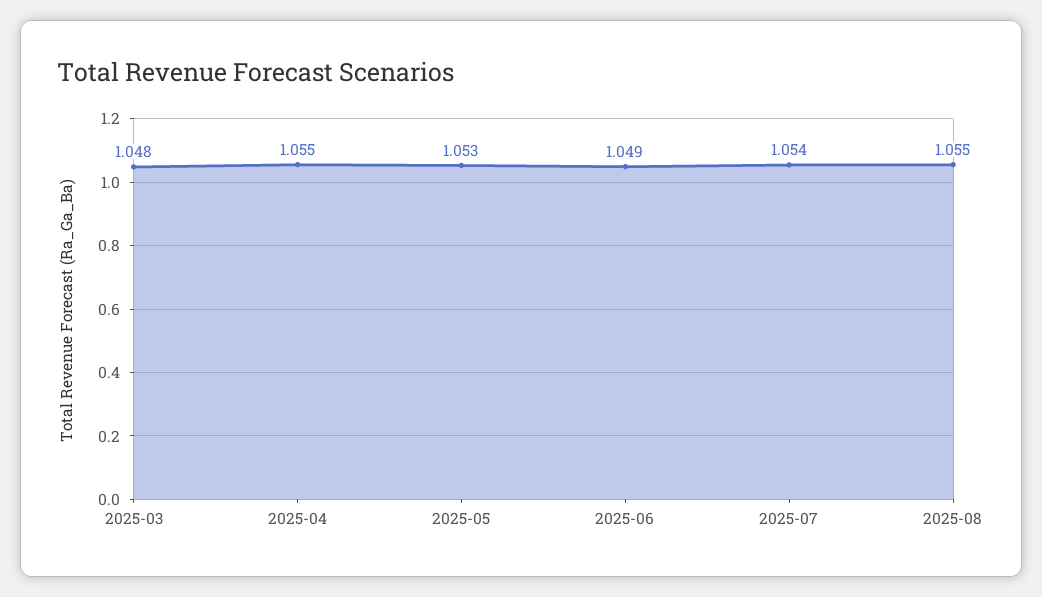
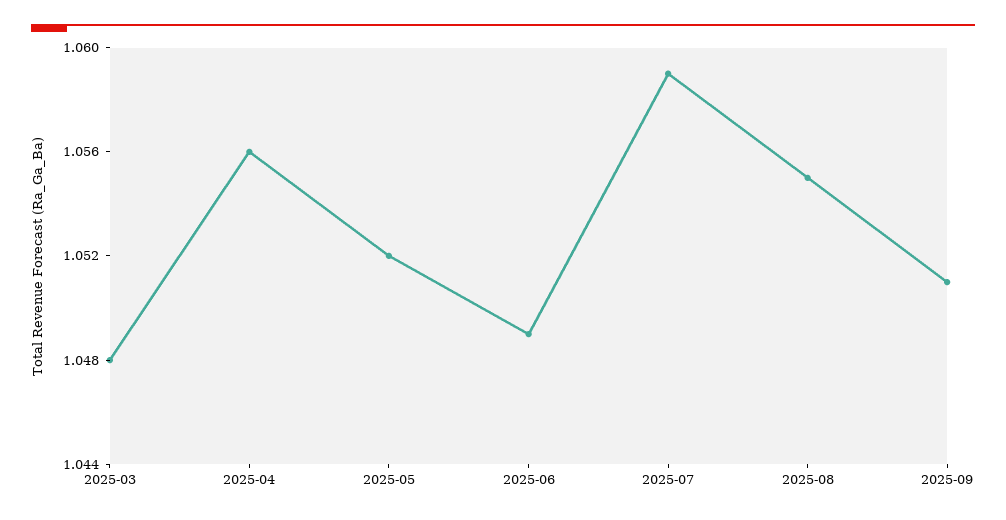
2025-04: 1.055 -> 1.056
2025-05: 1.053 -> 1.052
2025-07: 1.054 -> 1.059
2025-09: none -> 1.051

